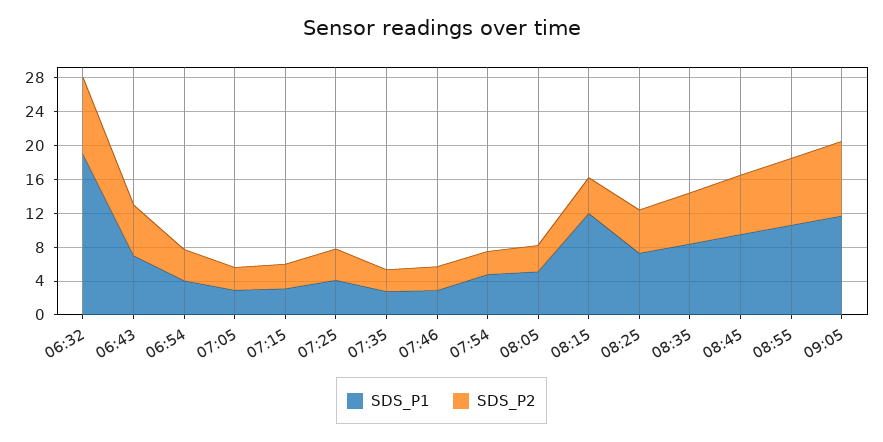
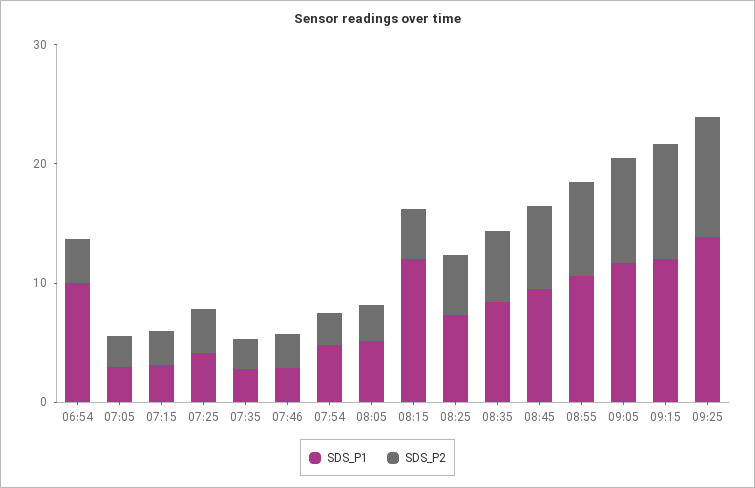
SDS_P1, 06:32: 19 -> none
SDS_P2, 06:32: 9 -> none
SDS_P1, 06:43: 7 -> none
SDS_P2, 06:43: 6 -> none
SDS_P1, 06:54: 4 -> 10
SDS_P1, 09:15: none -> 12
SDS_P2, 09:15: none -> 10
SDS_P1, 09:25: none -> 14
SDS_P2, 09:25: none -> 10

